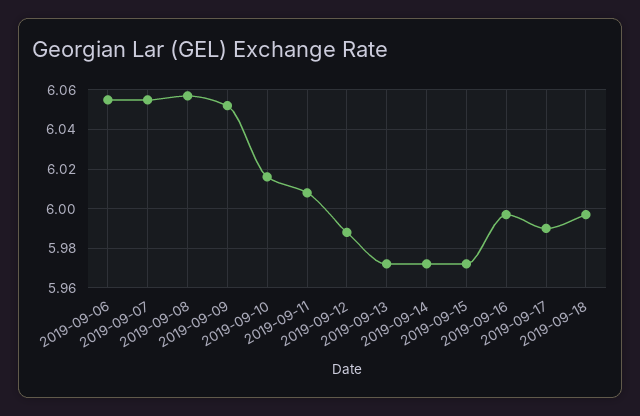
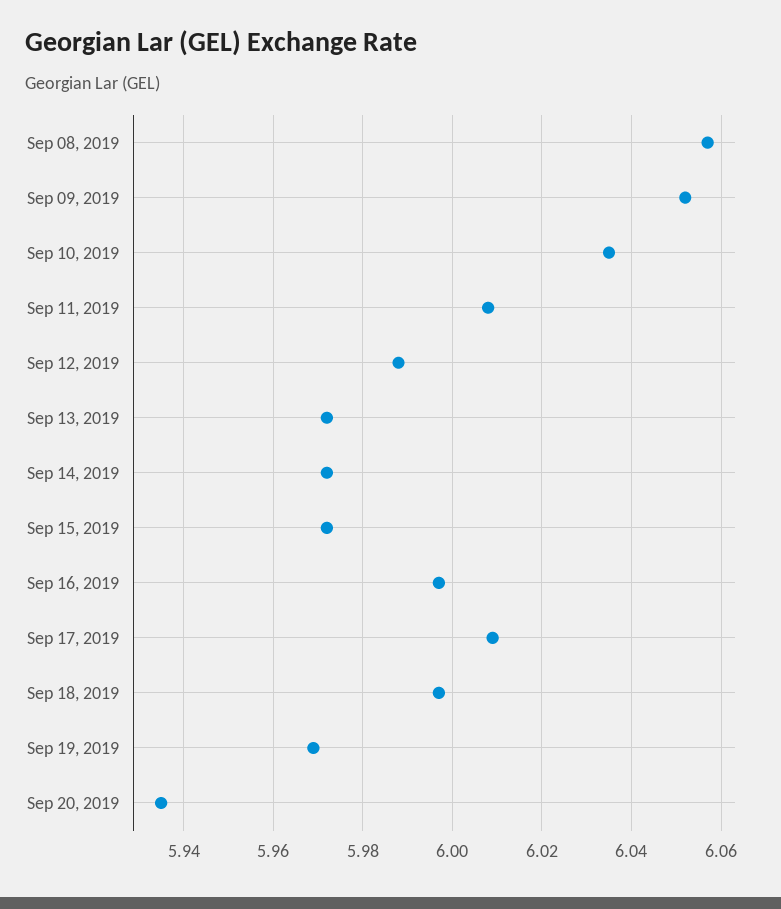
2019-09-06: 6.055 -> none
2019-09-07: 6.055 -> none
2019-09-10: 6.015 -> 6.035
2019-09-17: 5.99 -> 6.01
Sep 19, 2019: none -> 5.97
Sep 20, 2019: none -> 5.935

